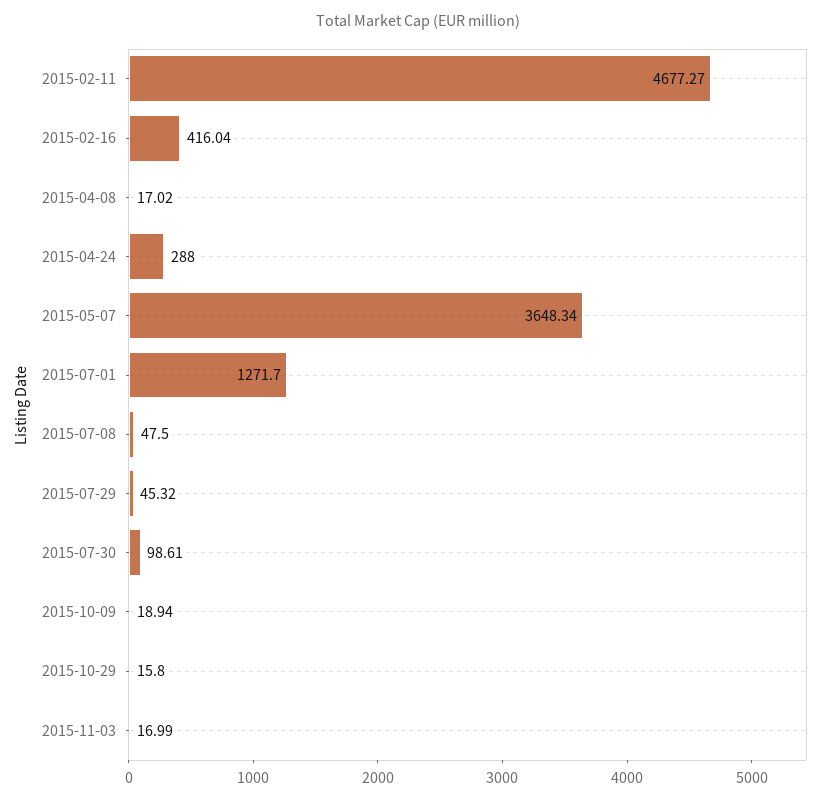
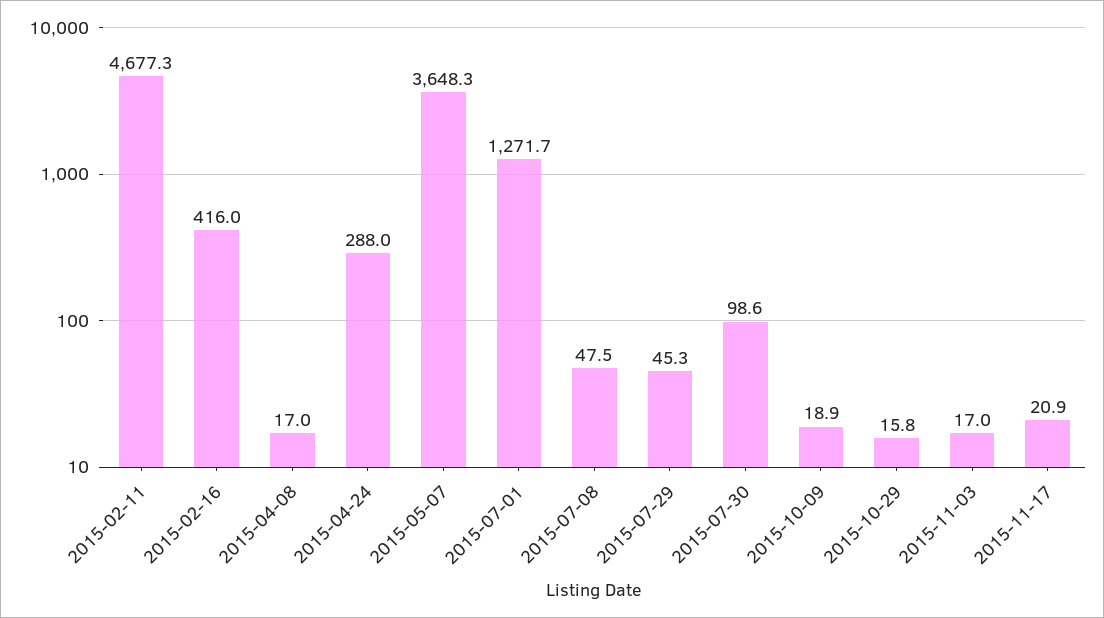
2015-11-17: none -> 20.9

